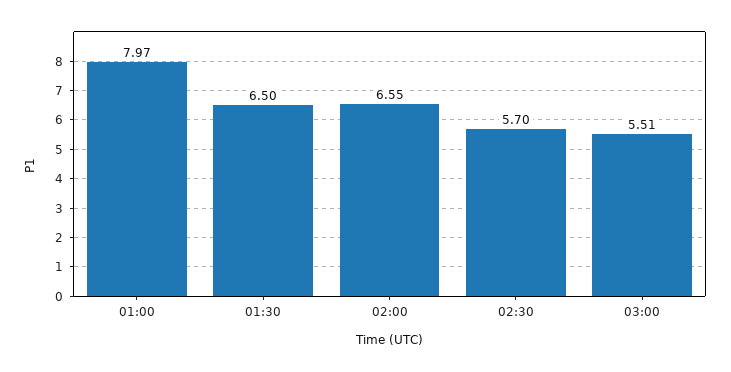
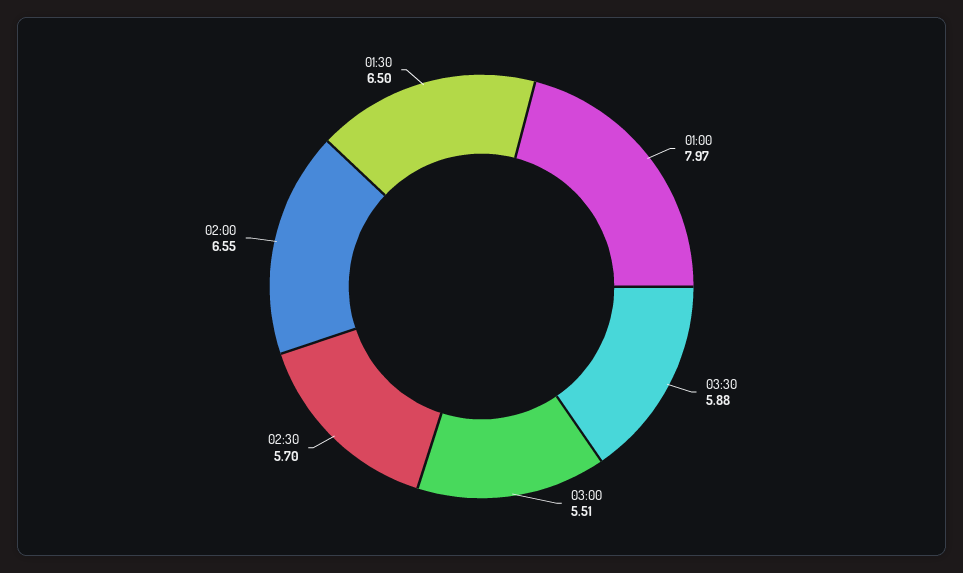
03:30: none -> 5.88

